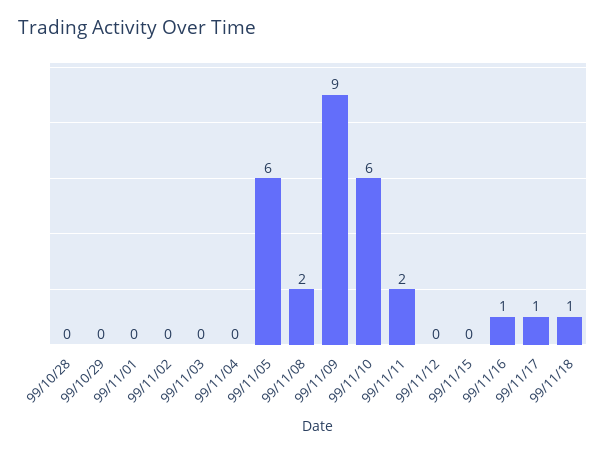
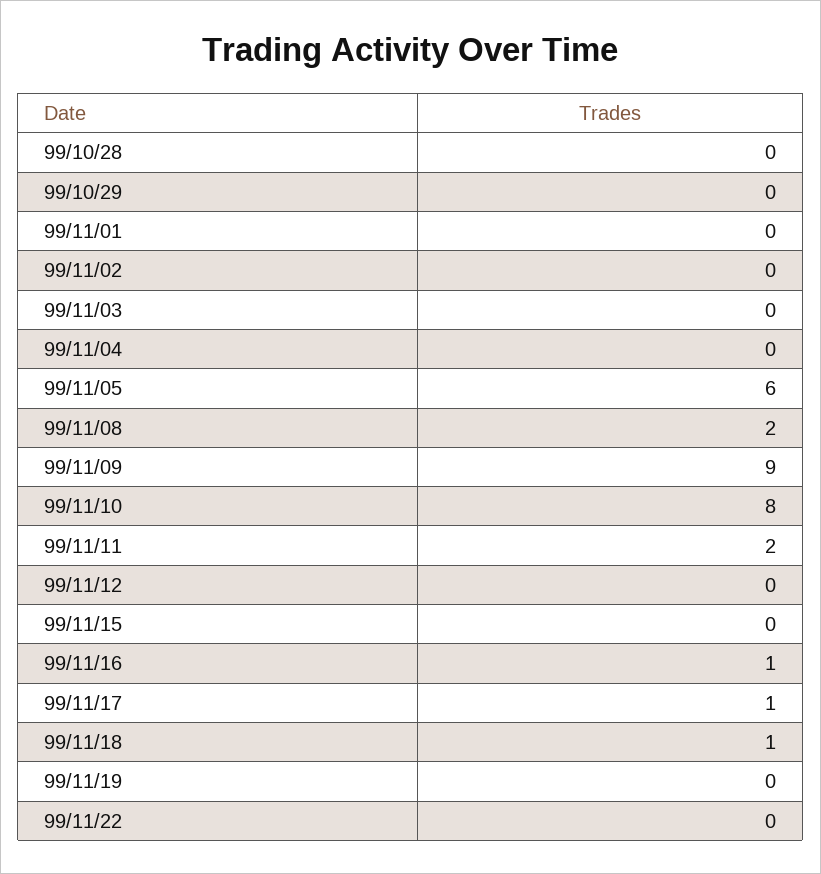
99/11/10: 6 -> 8
99/11/19: none -> 0
99/11/22: none -> 0

